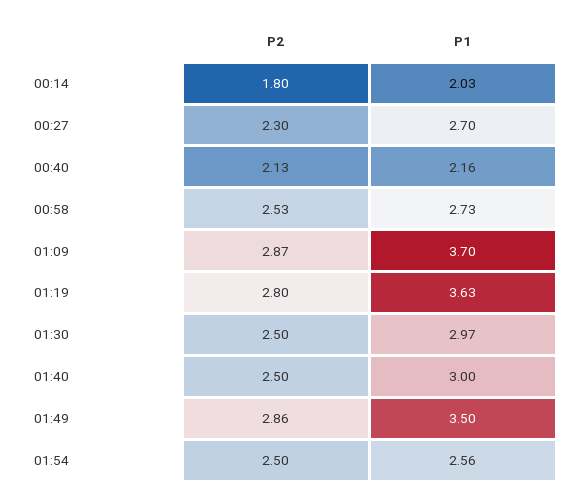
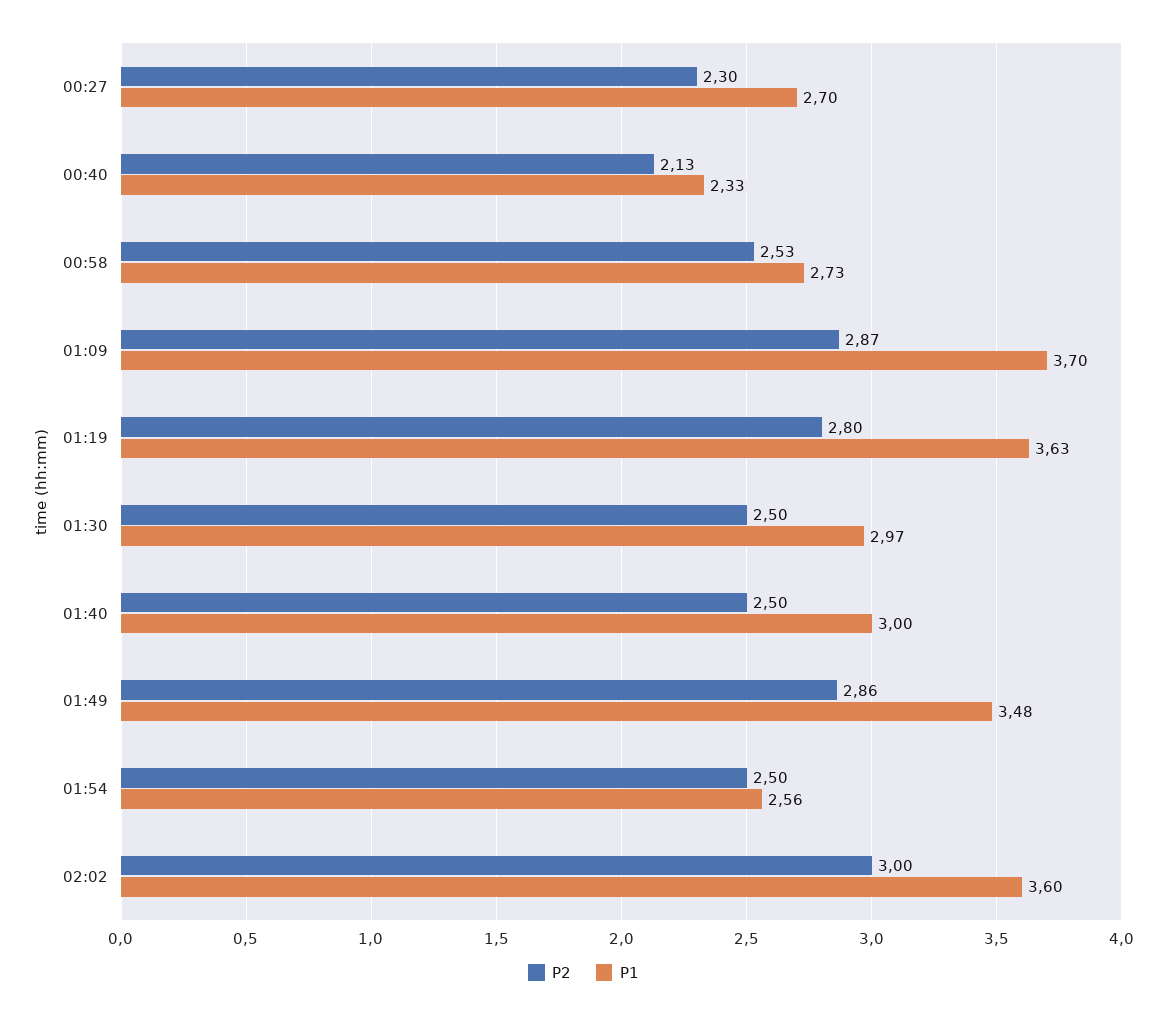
P2, 00:14: 1.8 -> none
P1, 00:14: 2.03 -> none
P1, 00:40: 2.16 -> 2.33
P1, 01:49: 3.5 -> 3.48
P2, 02:02: none -> 3
P1, 02:02: none -> 3.6

